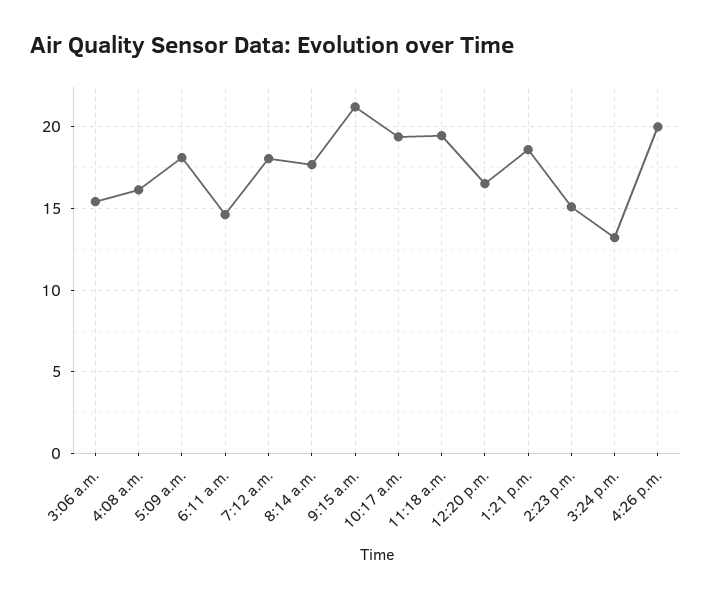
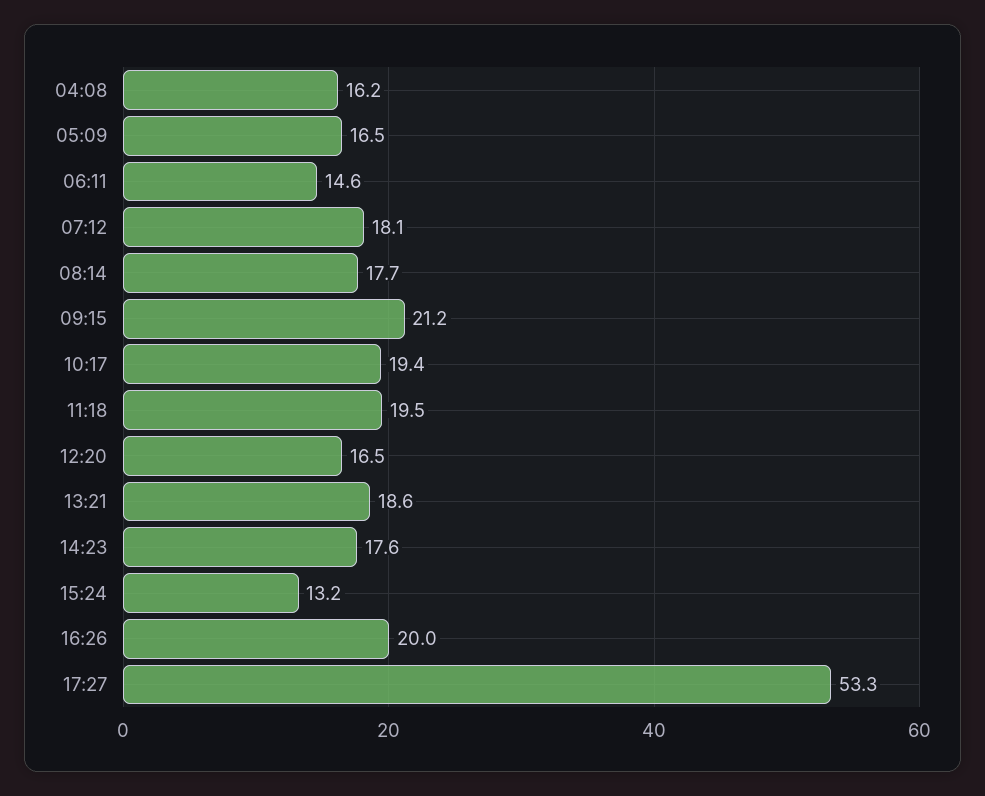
3:06 a.m.: 15.5 -> none
5:09 a.m.: 18 -> 16.5
2:23 p.m.: 15 -> 17.6
17:27: none -> 53.3

